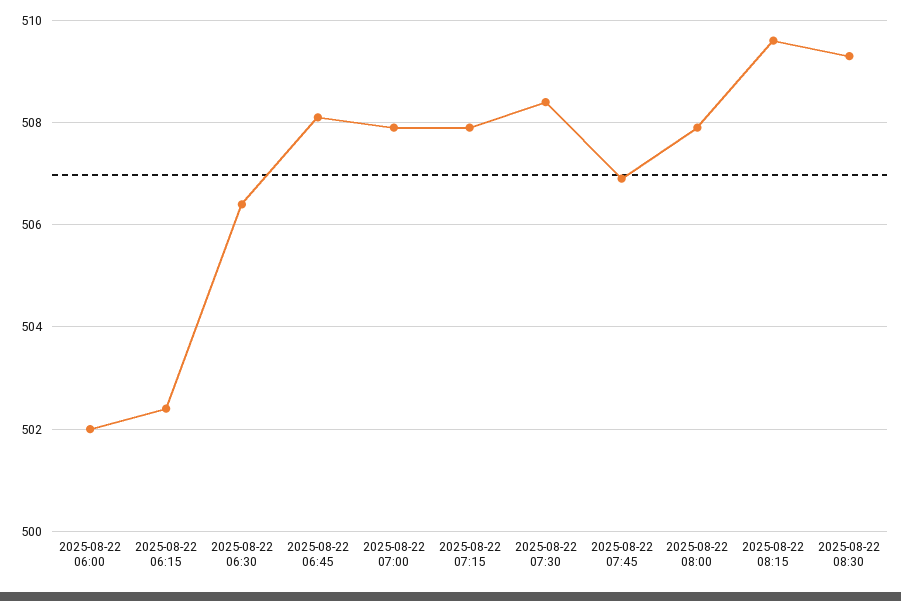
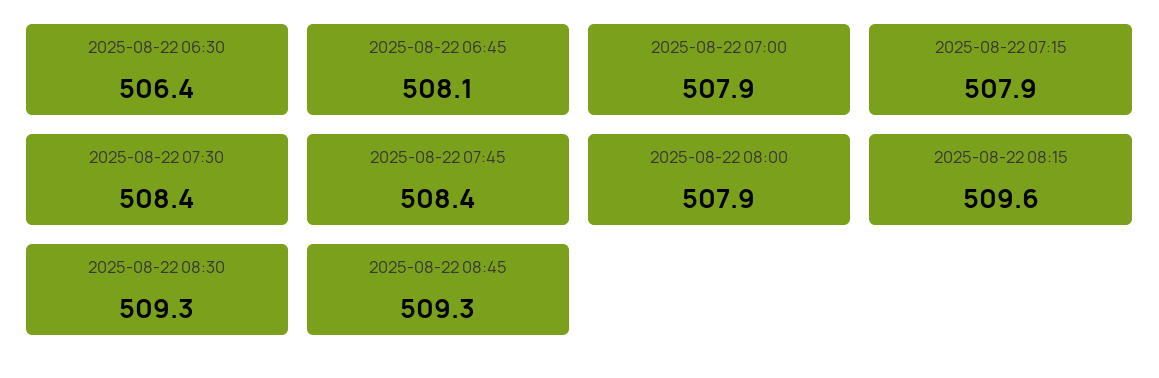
2025-08-22 06:00: 502 -> none
2025-08-22 06:15: 502.5 -> none
2025-08-22 07:45: 507 -> 508.4
2025-08-22 08:45: none -> 509.3

